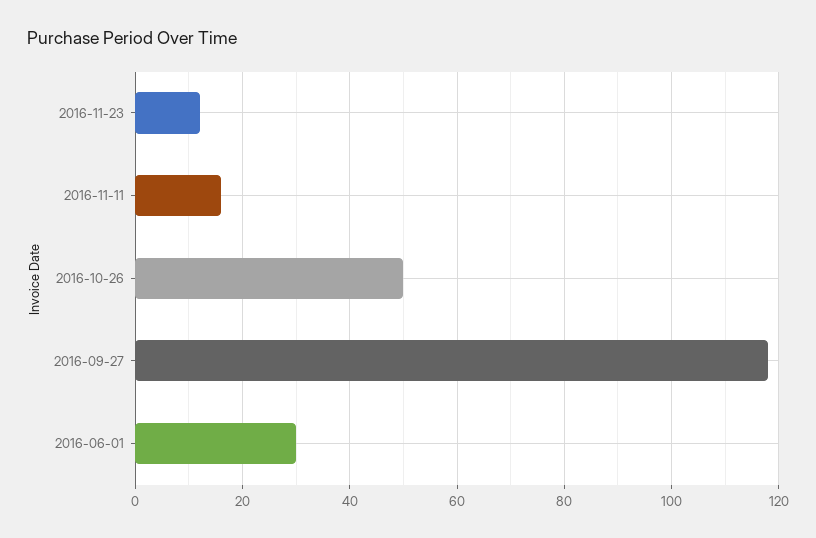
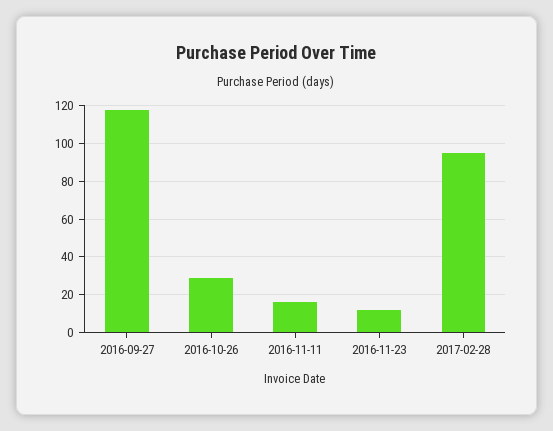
2016-10-26: 50 -> 30
2016-06-01: 30 -> none
2017-02-28: none -> 95

